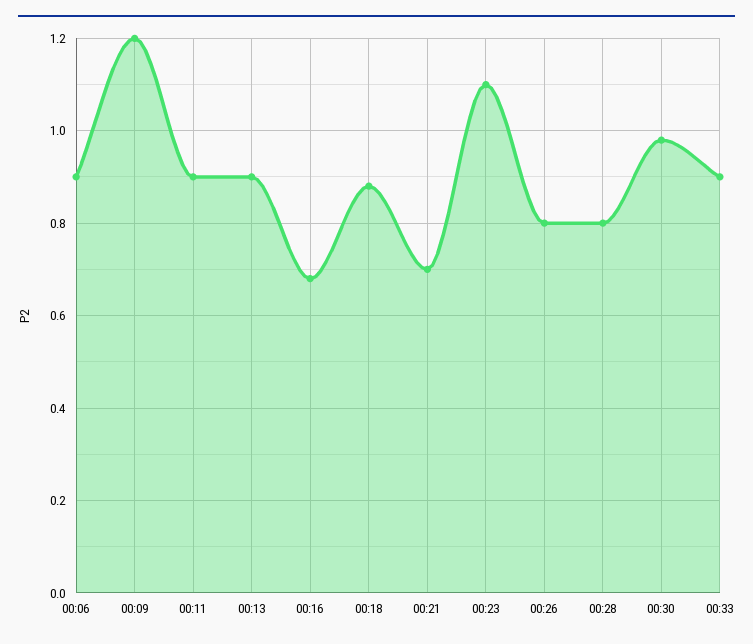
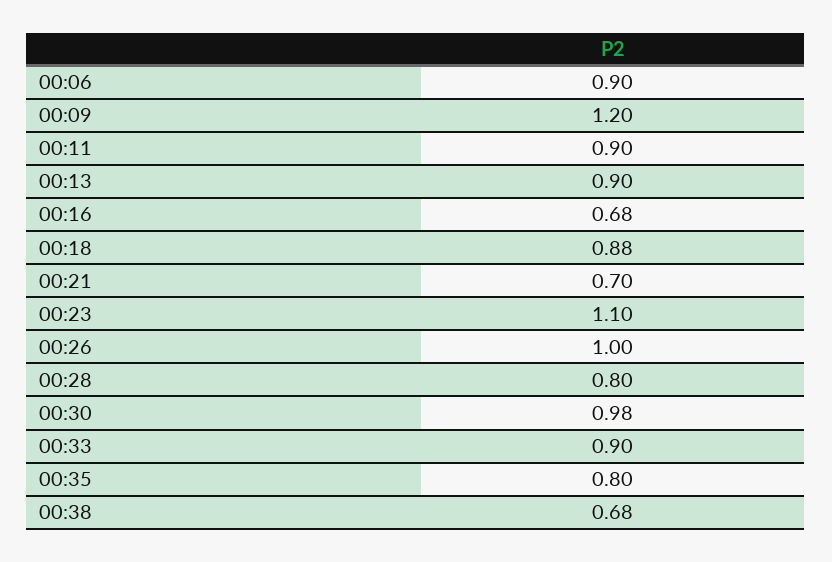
00:26: 0.8 -> 1
00:35: none -> 0.8
00:38: none -> 0.68

